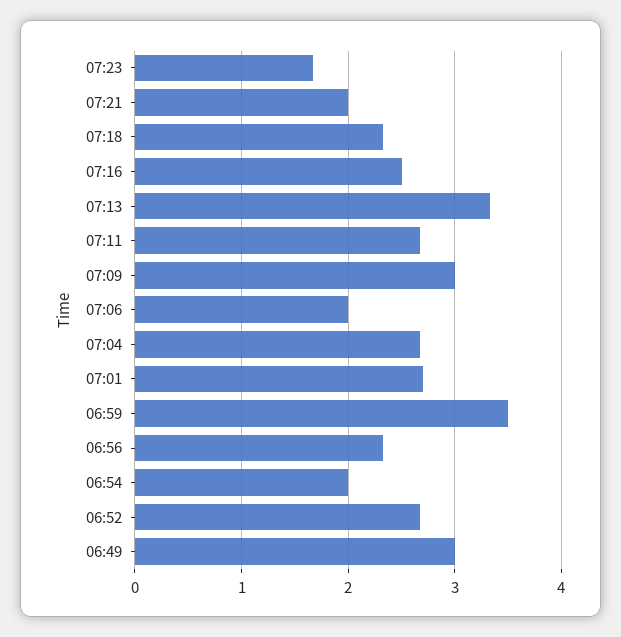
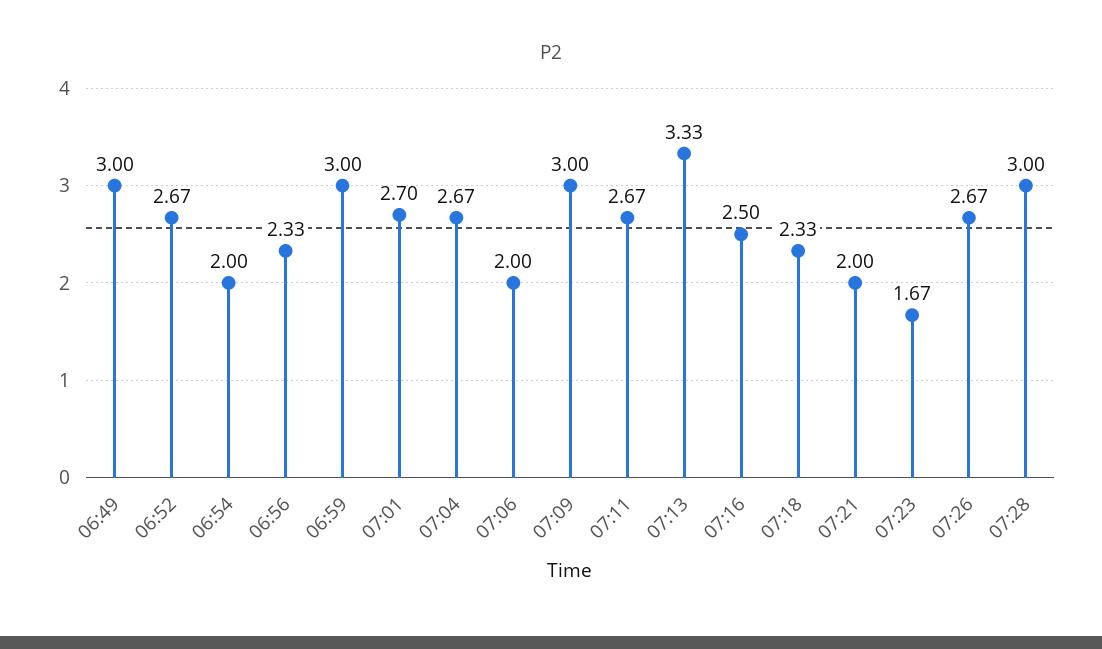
06:59: 3.5 -> 3
07:26: none -> 2.67
07:28: none -> 3

